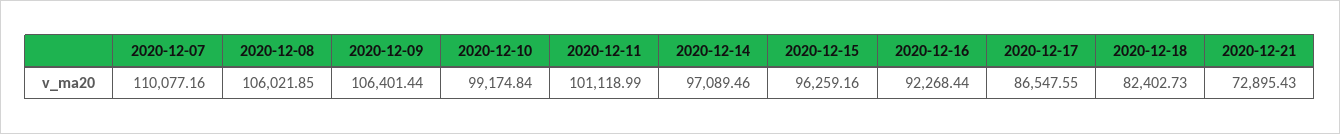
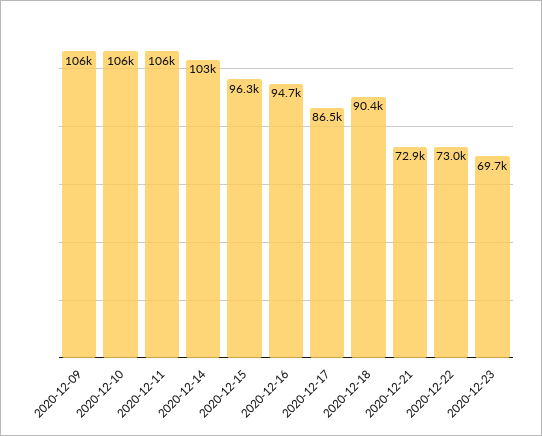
2020-12-07: 110077.16 -> none
2020-12-08: 106021.85 -> none
2020-12-10: 99174.84 -> 106000
2020-12-11: 101118.99 -> 106000
2020-12-14: 97089.46 -> 103000
2020-12-16: 92268.44 -> 94700
2020-12-18: 82402.73 -> 90400
2020-12-22: none -> 73000
2020-12-23: none -> 69700

